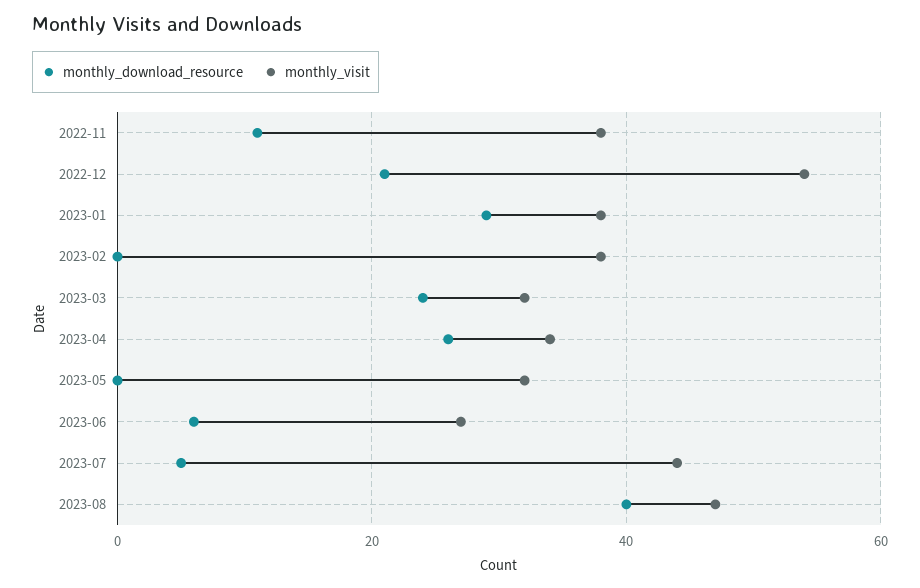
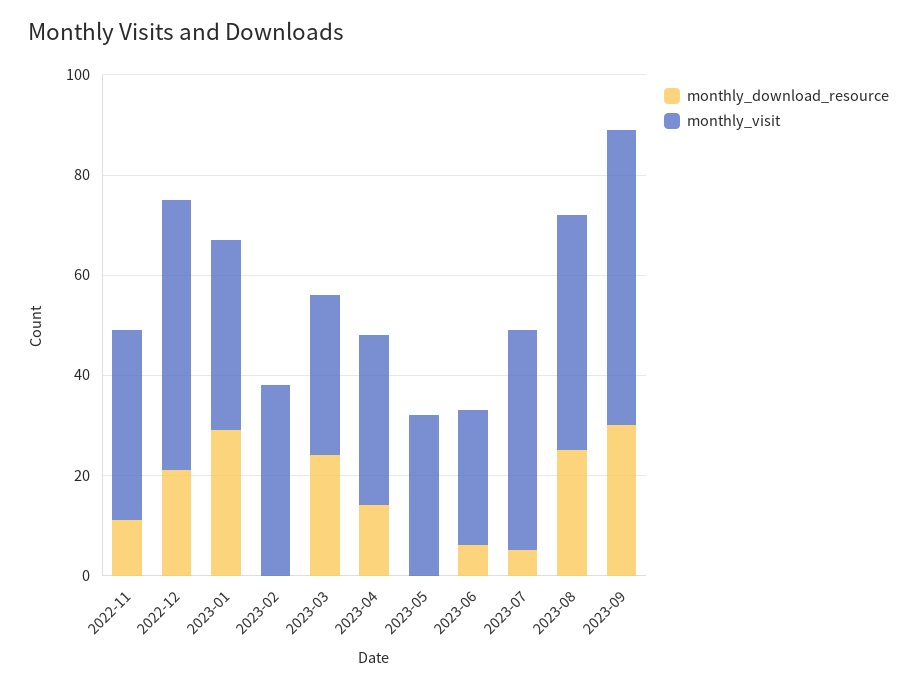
monthly_download_resource, 2023-04: 25 -> 15
monthly_download_resource, 2023-08: 40 -> 25
monthly_download_resource, 2023-09: none -> 30
monthly_visit, 2023-09: none -> 60

